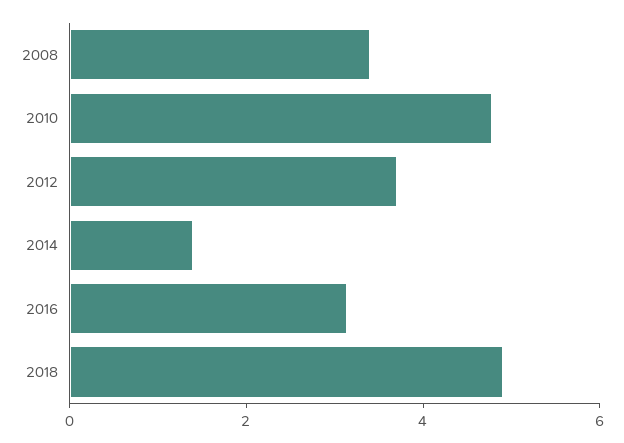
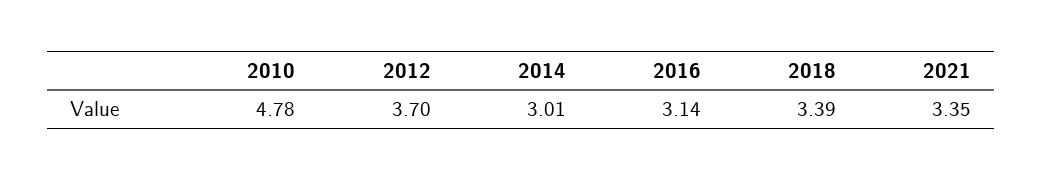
2008: 3.5 -> none
2014: 1.5 -> 3.01
2018: 5 -> 3.39
2021: none -> 3.35

